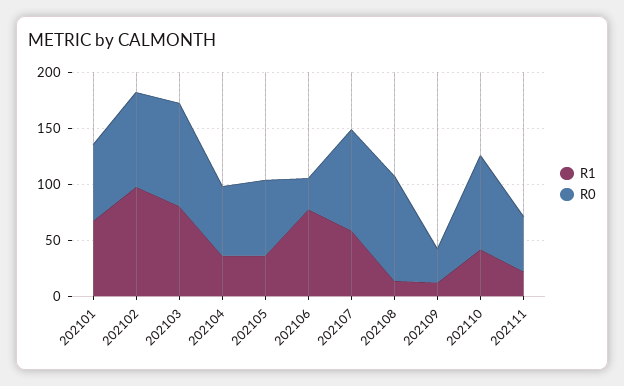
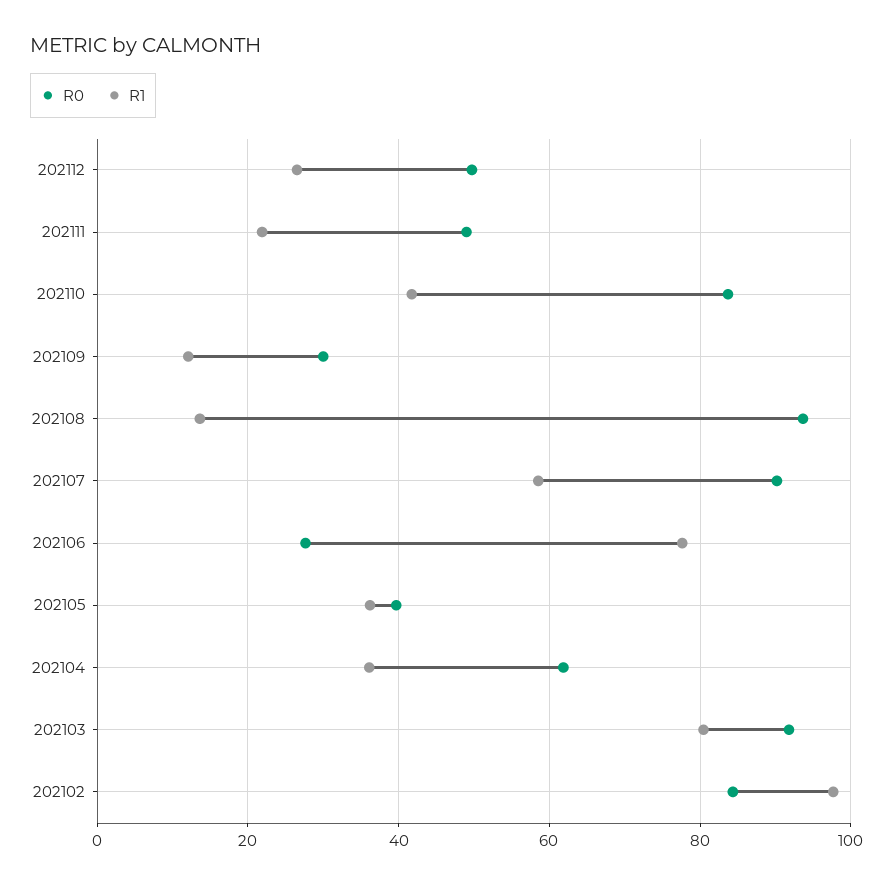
R1, 202101: 70 -> none
R0, 202101: 70 -> none
R0, 202105: 70 -> 40
R0, 202112: none -> 50
R1, 202112: none -> 26

